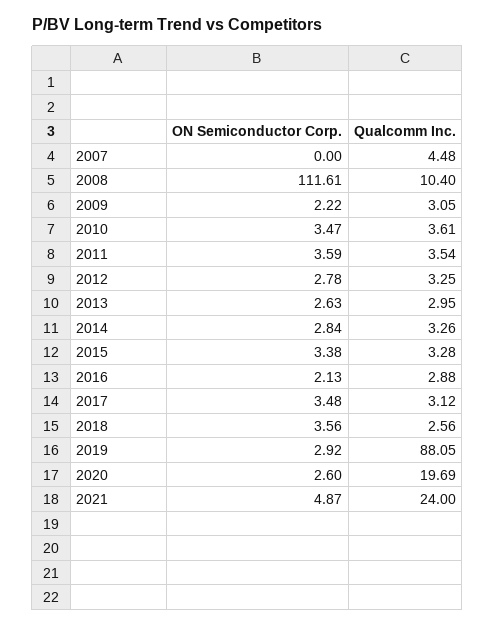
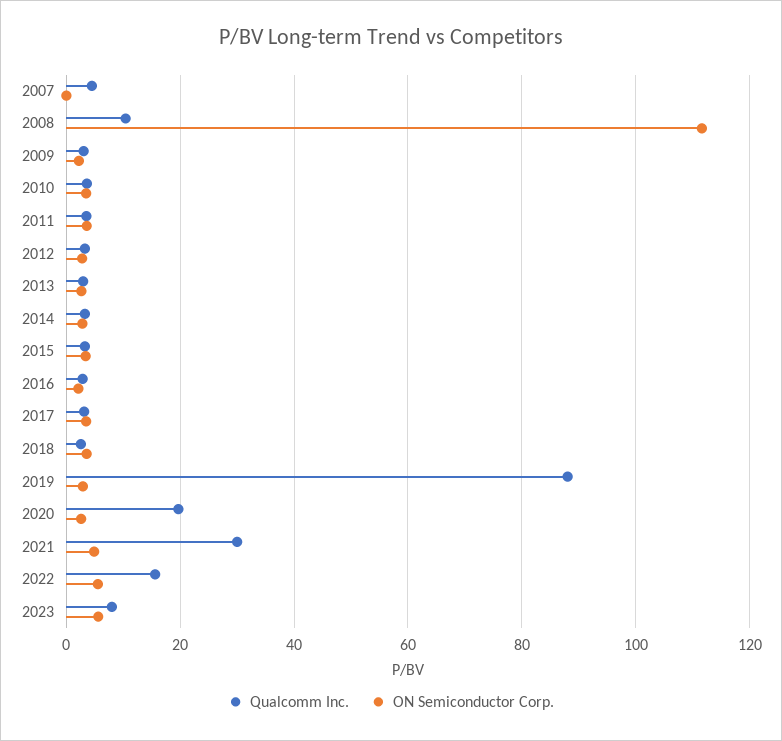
Qualcomm Inc., 2021: 24 -> 30
Qualcomm Inc., 2022: none -> 16
ON Semiconductor Corp., 2022: none -> 6
Qualcomm Inc., 2023: none -> 8
ON Semiconductor Corp., 2023: none -> 6

